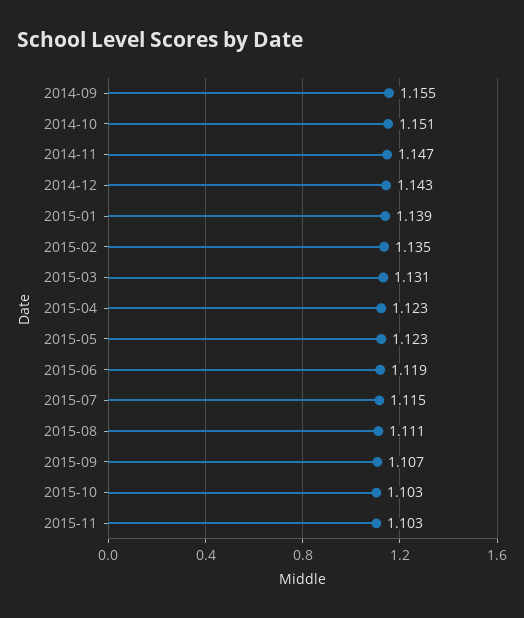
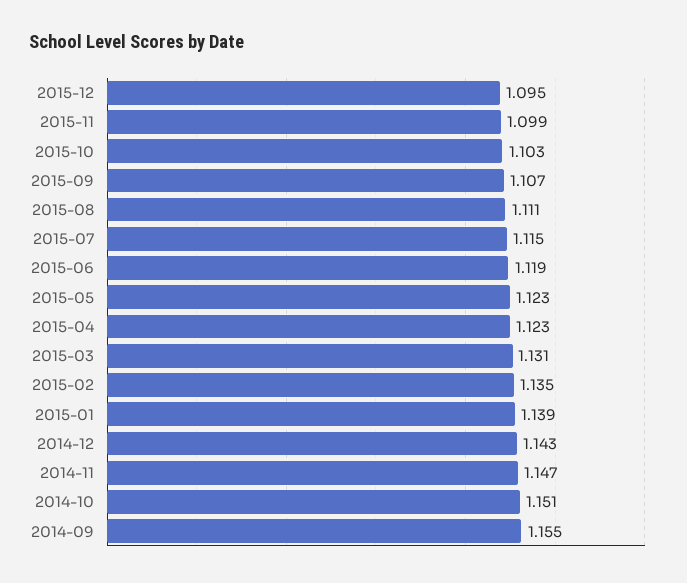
2015-11: 1.103 -> 1.099
2015-12: none -> 1.095

